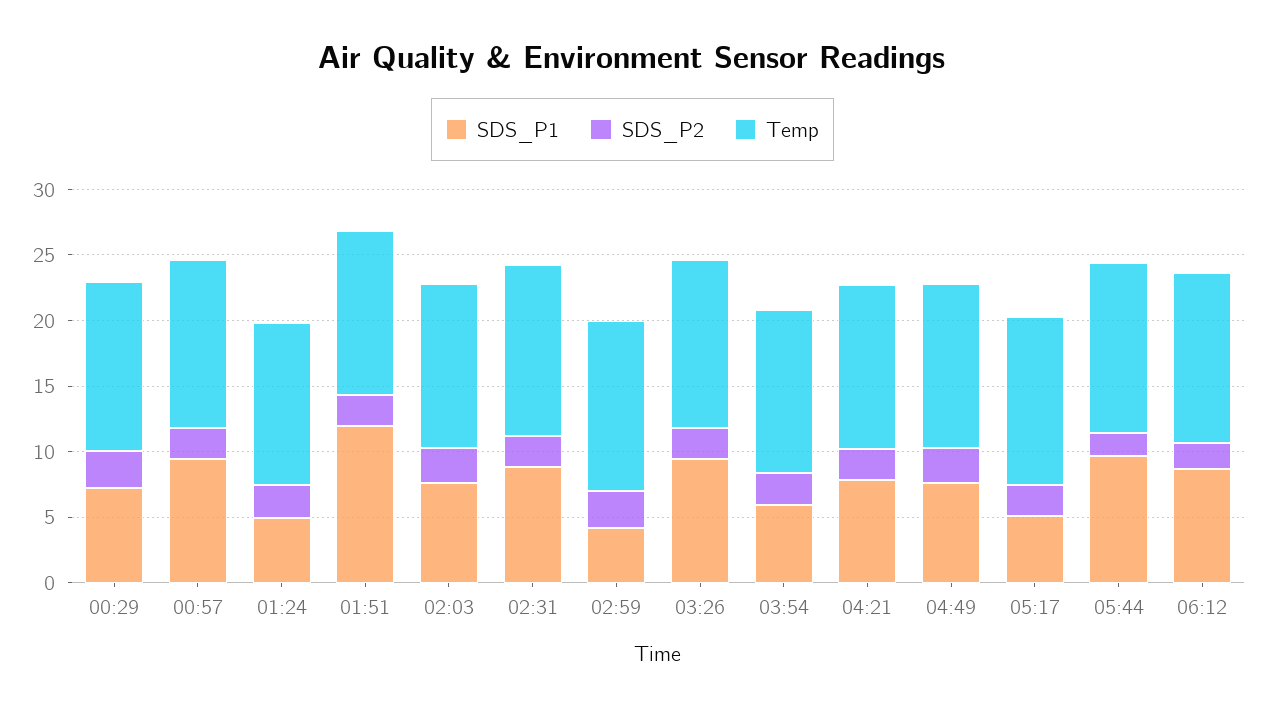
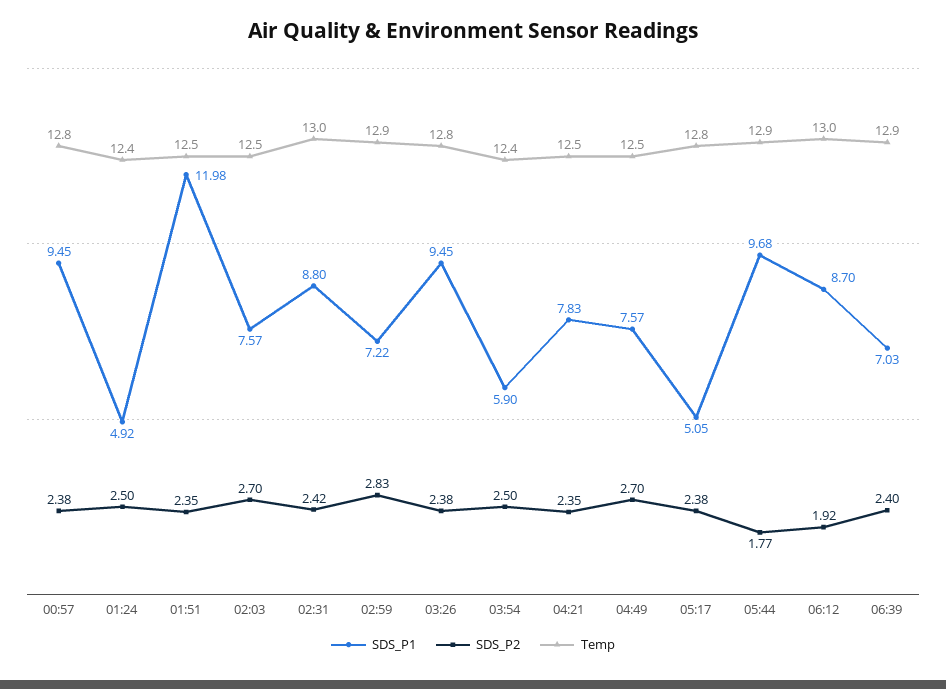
SDS_P1, 00:29: 7 -> none
SDS_P2, 00:29: 3 -> none
Temp, 00:29: 13 -> none
SDS_P1, 02:59: 4 -> 7.22
SDS_P1, 06:39: none -> 7.03
SDS_P2, 06:39: none -> 2.4
Temp, 06:39: none -> 12.9

